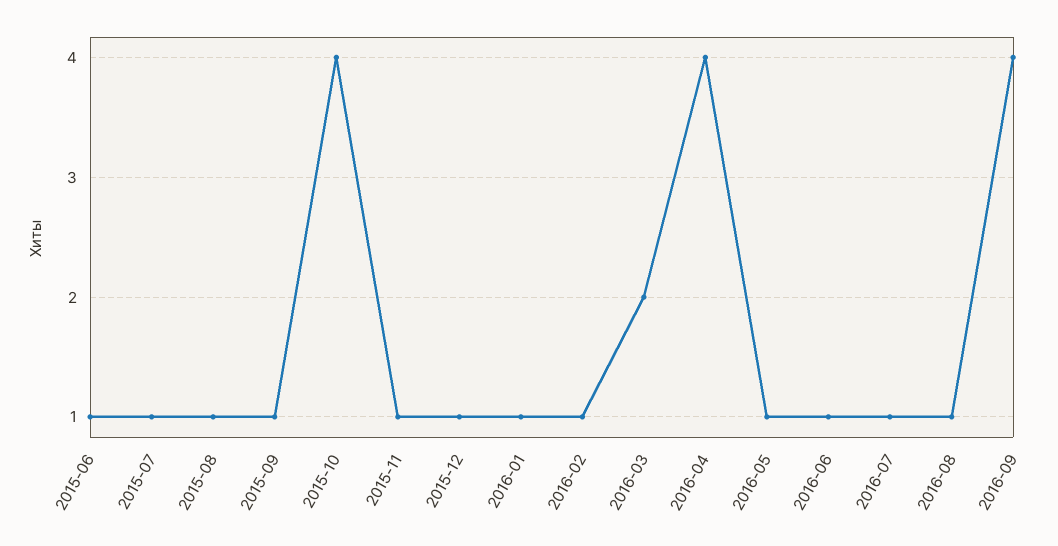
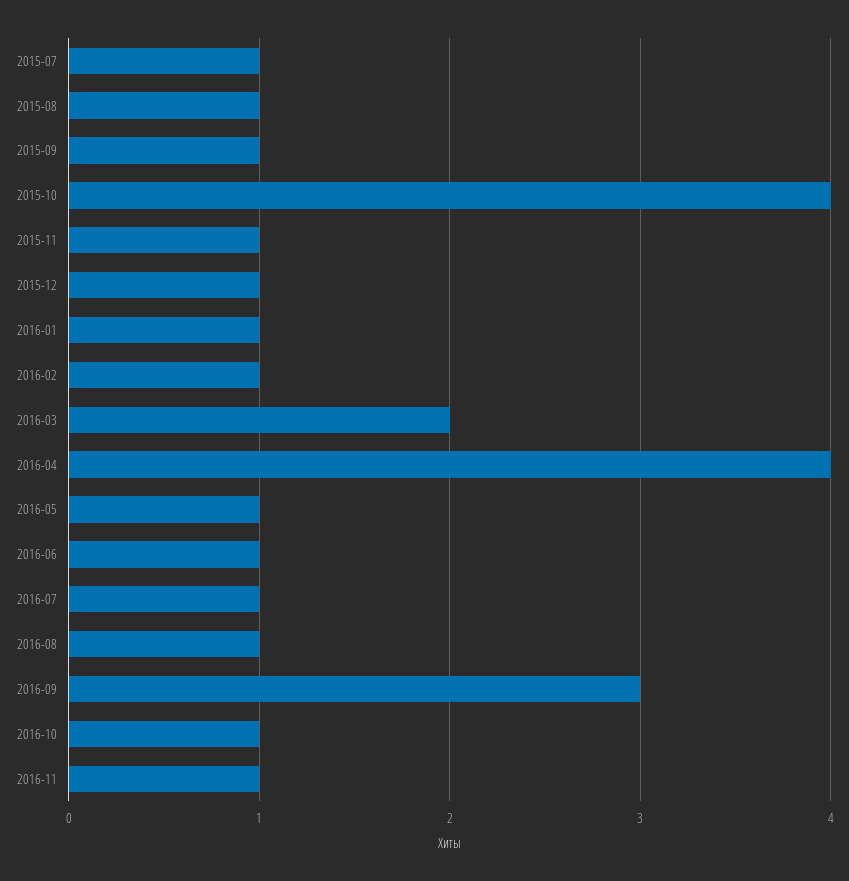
2015-06: 1 -> none
2016-09: 4 -> 3
2016-10: none -> 1
2016-11: none -> 1

